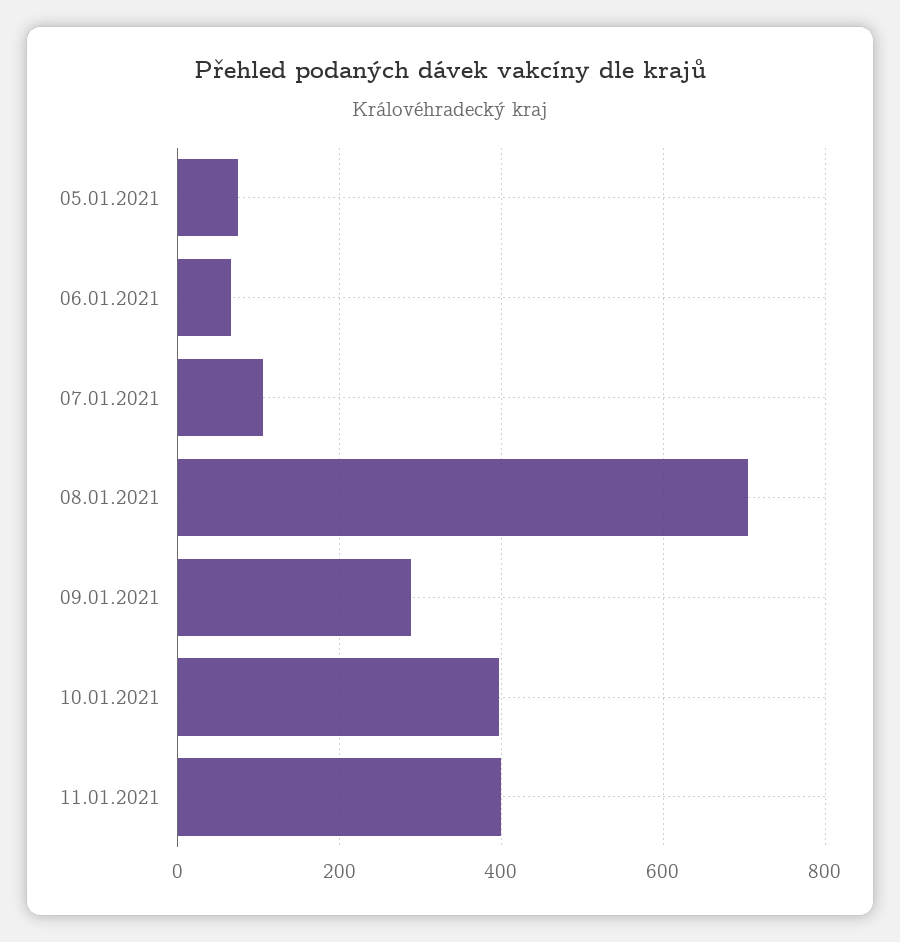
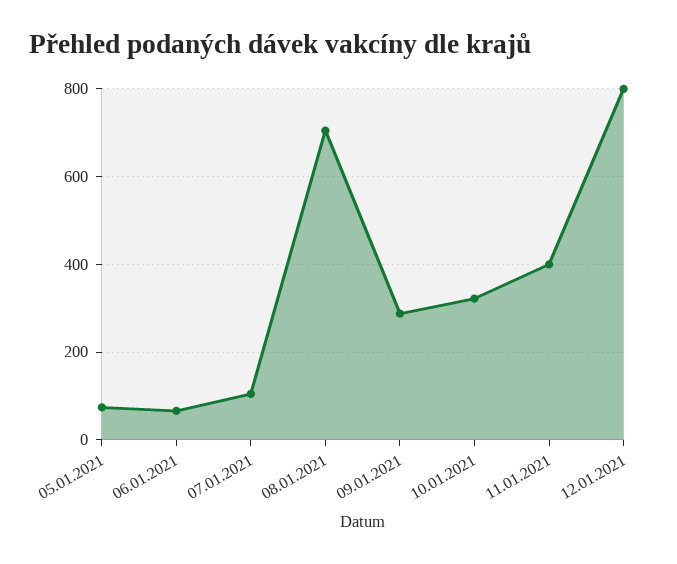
10.01.2021: 400 -> 320
12.01.2021: none -> 800

